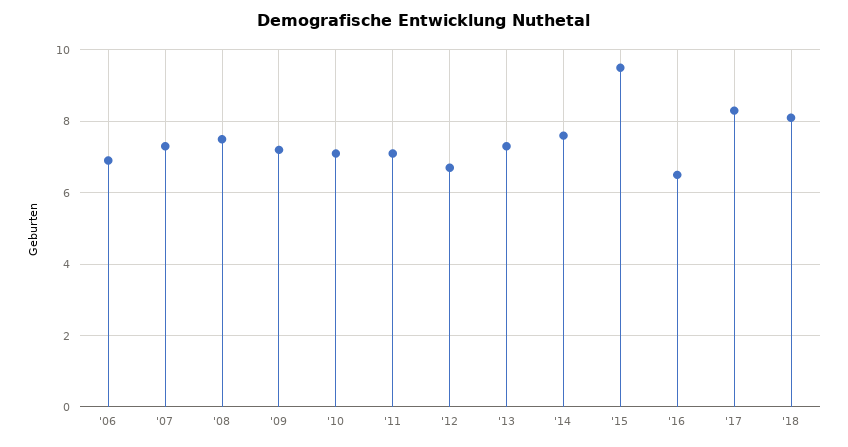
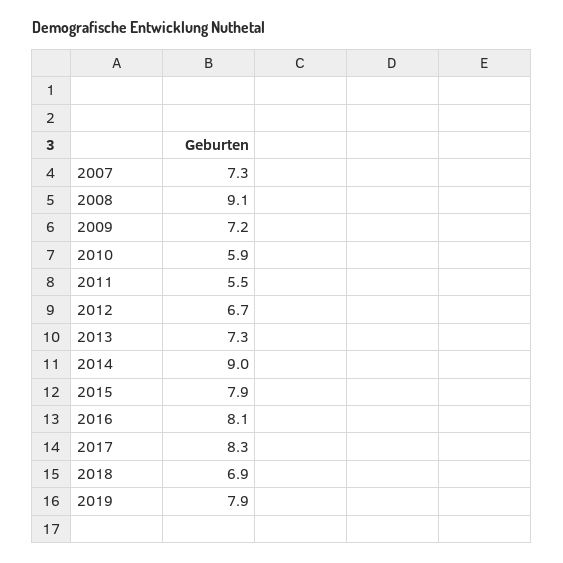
'06: 7 -> none
'08: 7.5 -> 9.1
'10: 7 -> 5.9
'11: 7 -> 5.5
'14: 7.5 -> 9
'15: 9.5 -> 7.9
'16: 6.5 -> 8.1
'18: 8 -> 6.9
2019: none -> 7.9

